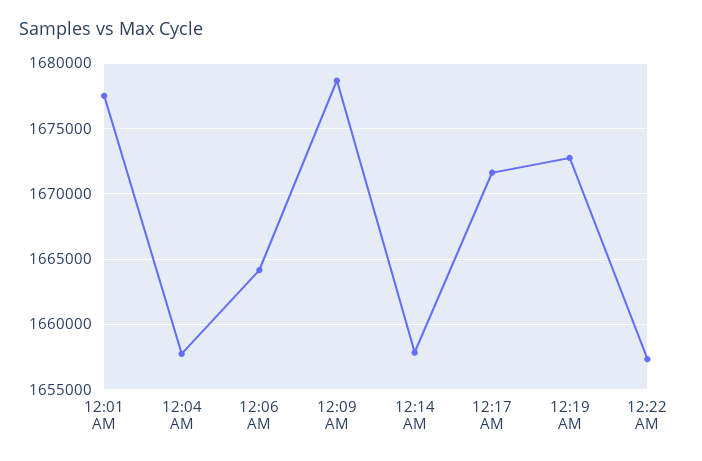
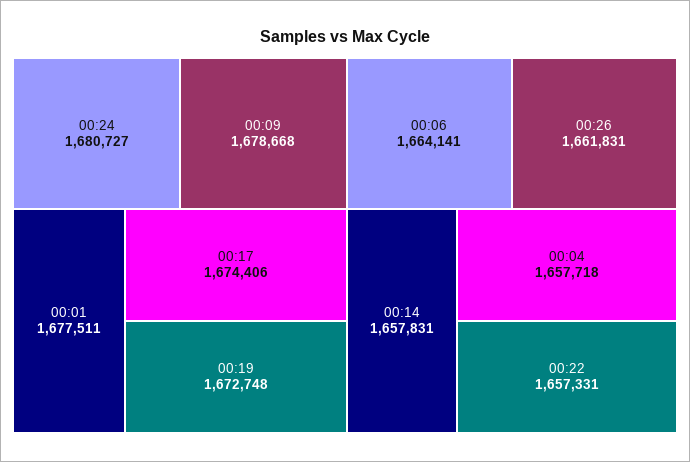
12:17 AM: 1671500 -> 1674406
00:24: none -> 1680727
00:26: none -> 1661831

